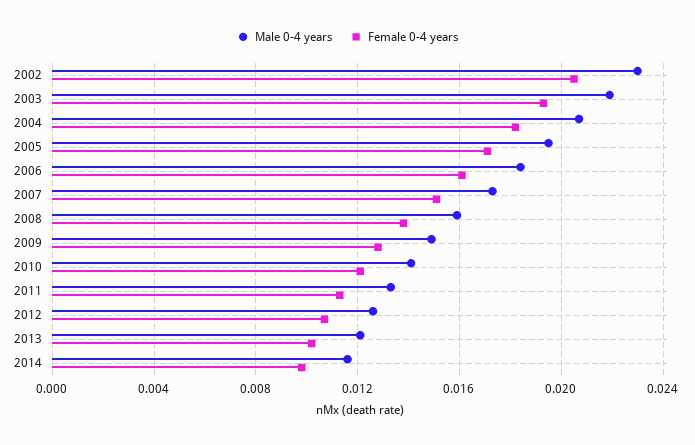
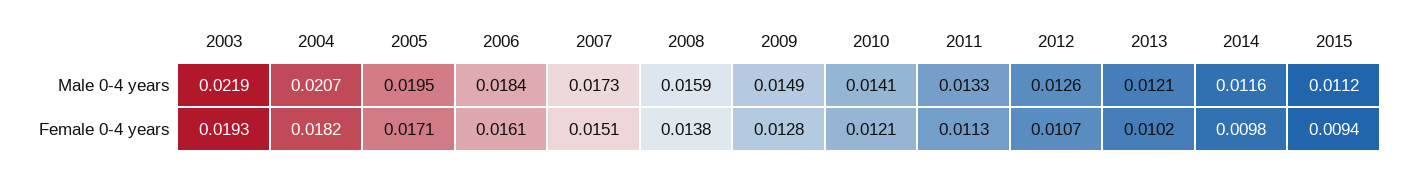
Male 0-4 years, 2002: 0.023 -> none
Female 0-4 years, 2002: 0.0205 -> none
Male 0-4 years, 2015: none -> 0.0112
Female 0-4 years, 2015: none -> 0.0094

